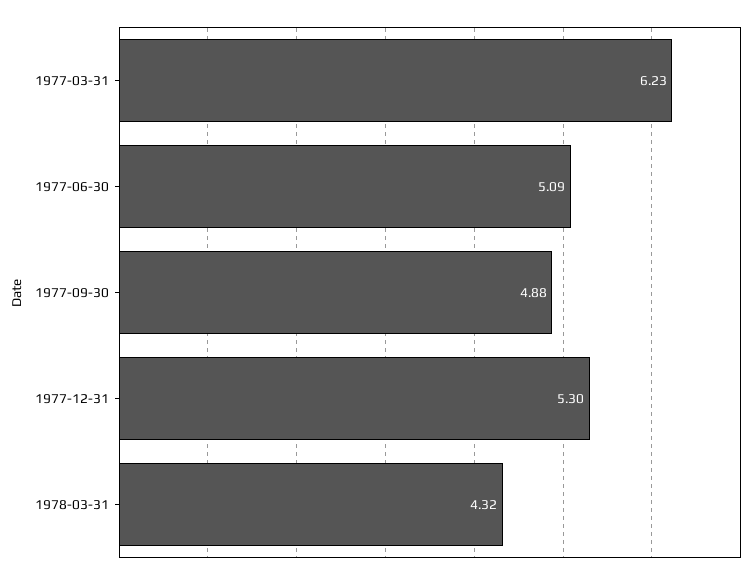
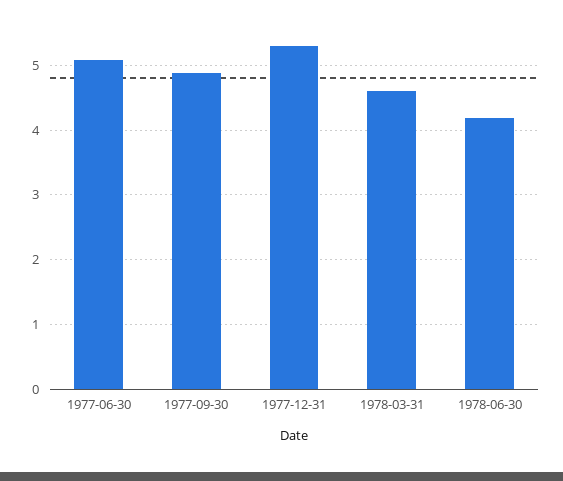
1977-03-31: 6.23 -> none
1978-03-31: 4.32 -> 4.6
1978-06-30: none -> 4.2

